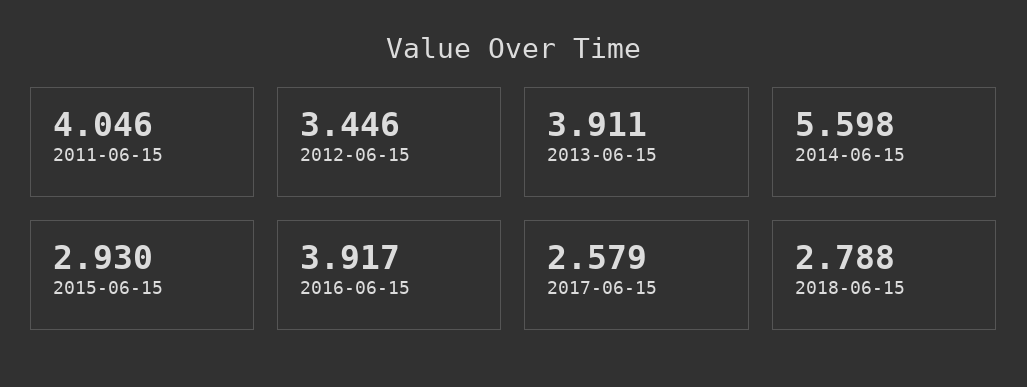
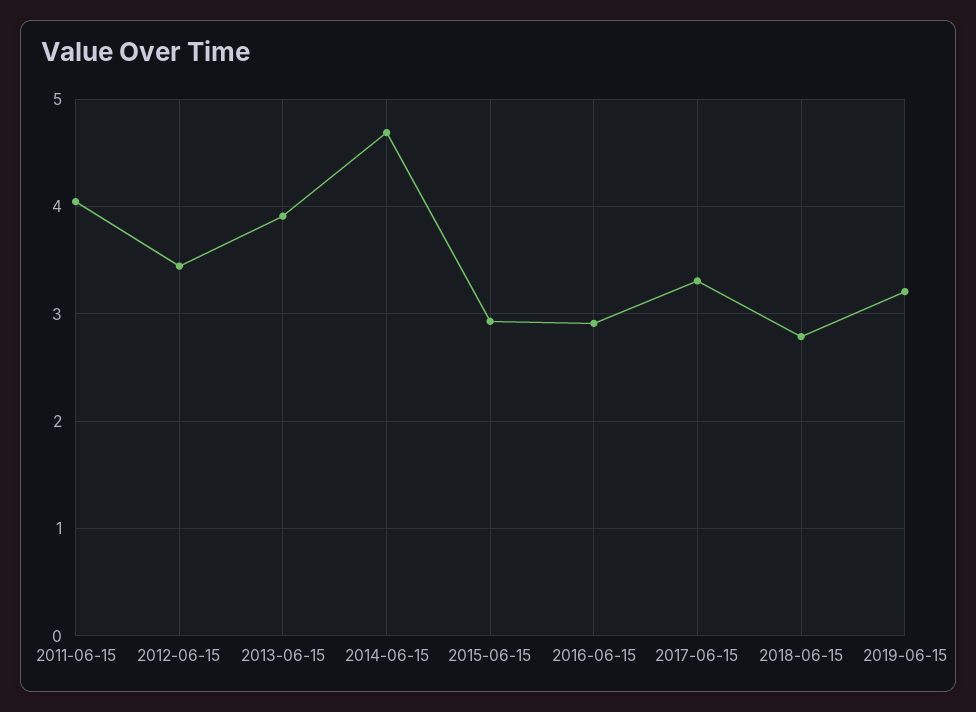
2014-06-15: 5.598 -> 4.7
2016-06-15: 3.917 -> 2.9
2017-06-15: 2.579 -> 3.3
2019-06-15: none -> 3.2

